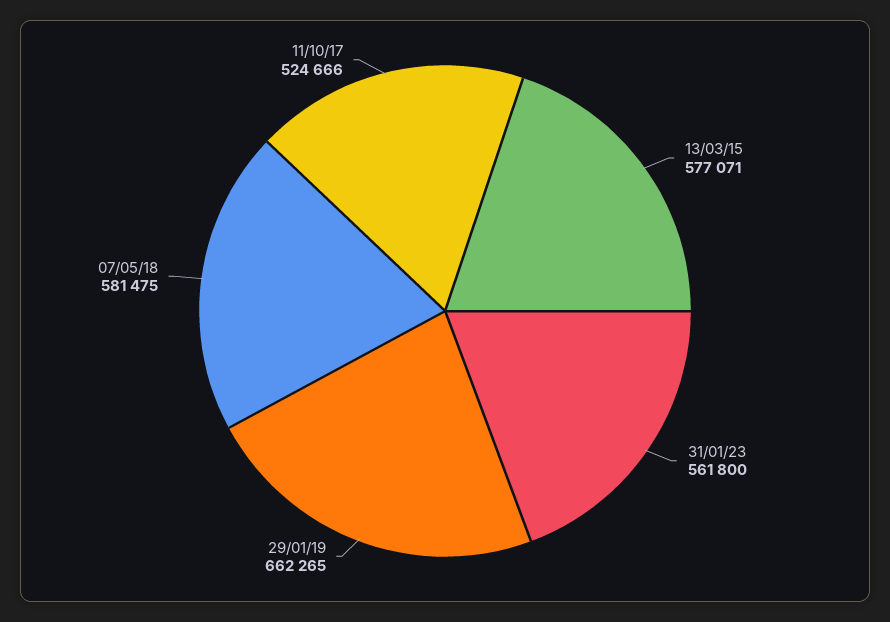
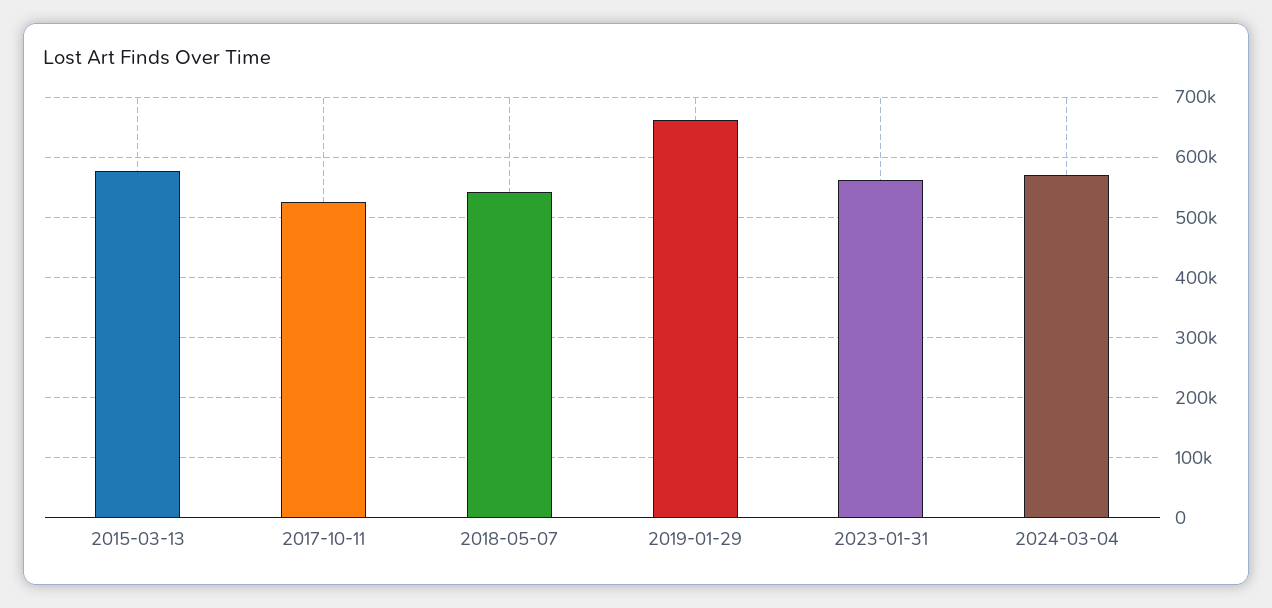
07/05/18: 581475 -> 540000
2024-03-04: none -> 570000

